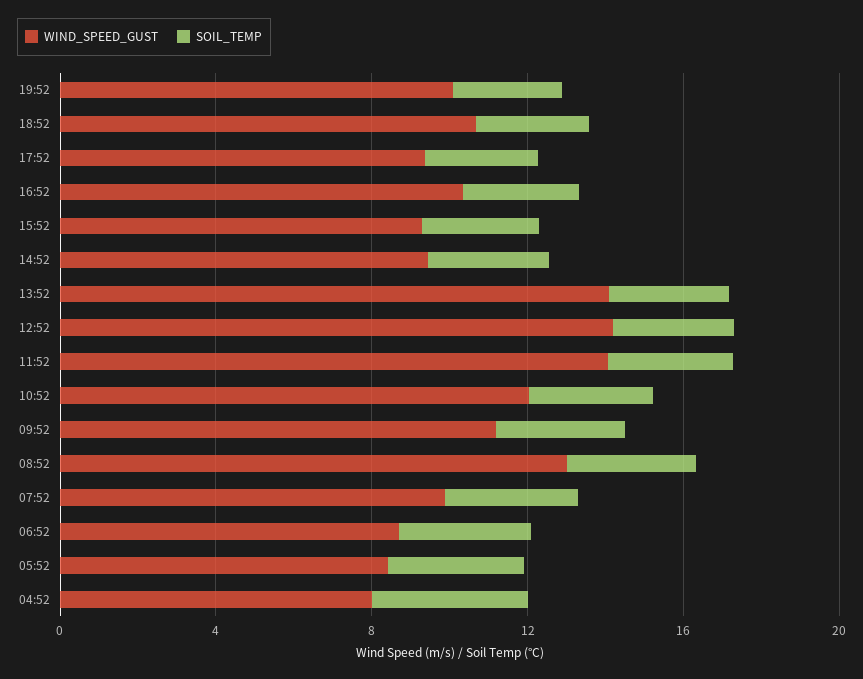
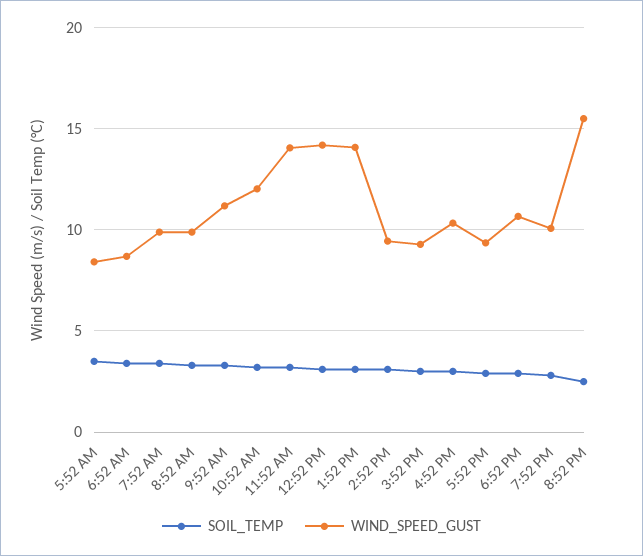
WIND_SPEED_GUST, 08:52: 13 -> 10
WIND_SPEED_GUST, 04:52: 8 -> none
SOIL_TEMP, 04:52: 4 -> none
SOIL_TEMP, 8:52 PM: none -> 2.5
WIND_SPEED_GUST, 8:52 PM: none -> 15.5

